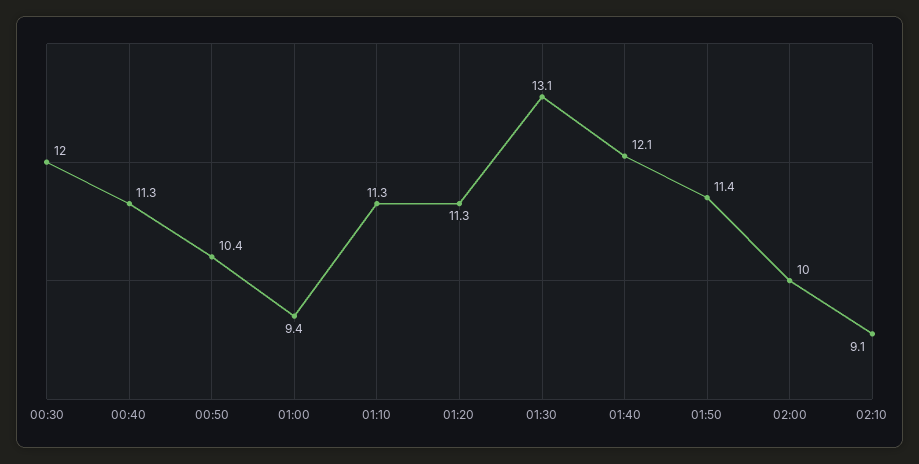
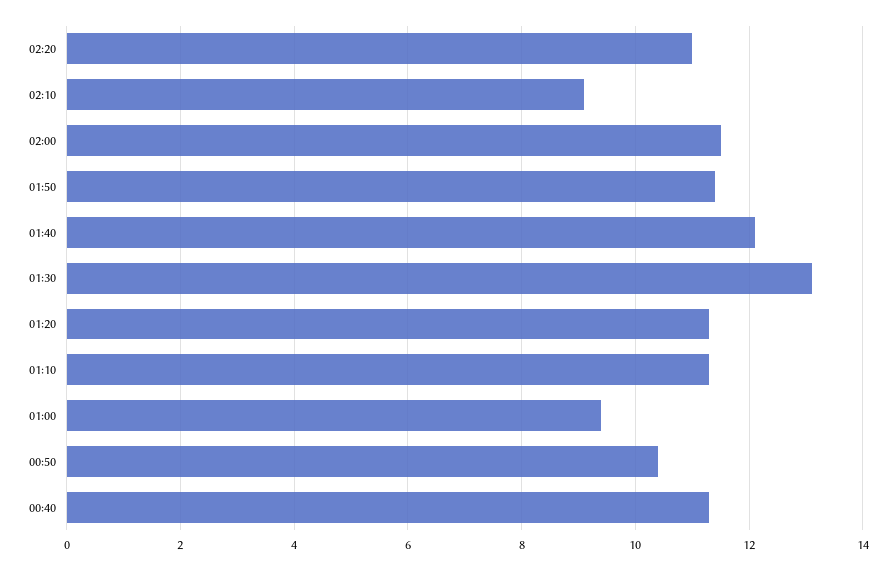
00:30: 12 -> none
02:00: 10 -> 11.5
02:20: none -> 11

